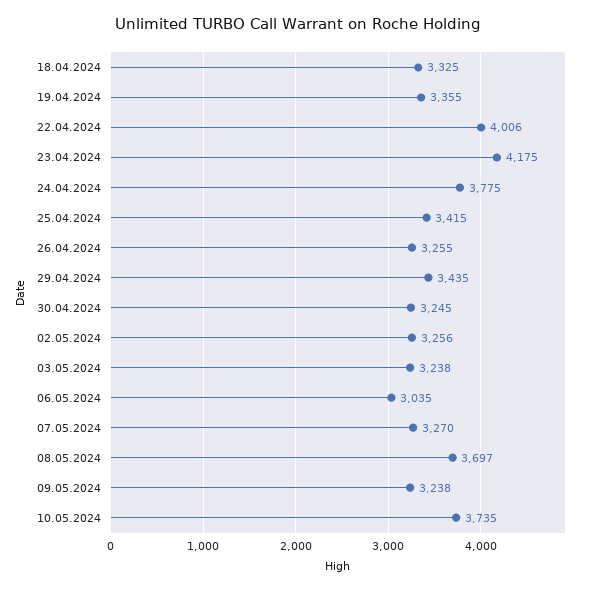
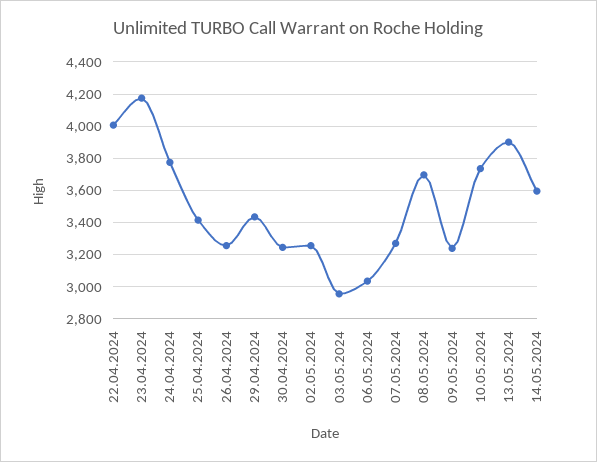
18.04.2024: 3325 -> none
19.04.2024: 3355 -> none
03.05.2024: 3238 -> 2950
13.05.2024: none -> 3900
14.05.2024: none -> 3600

